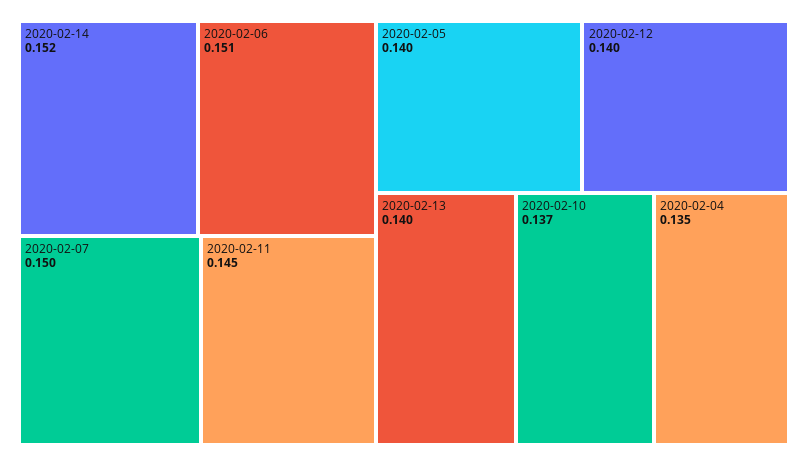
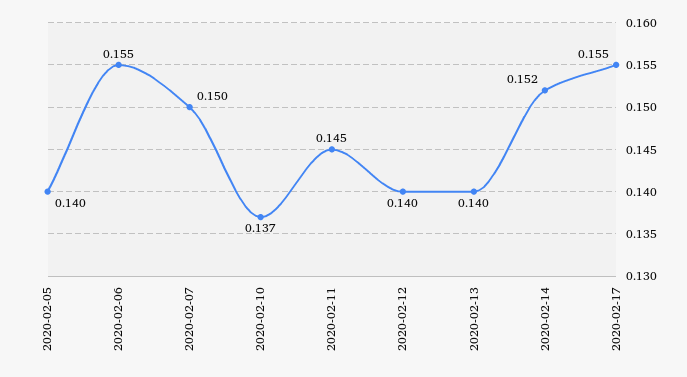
2020-02-06: 0.151 -> 0.155
2020-02-04: 0.135 -> none
2020-02-17: none -> 0.155

